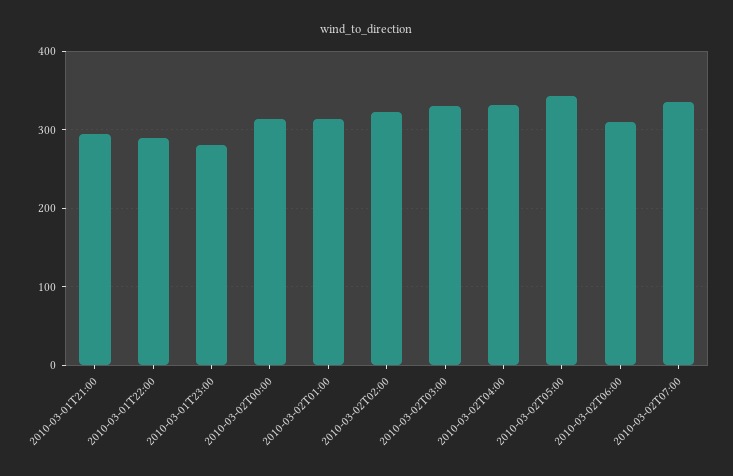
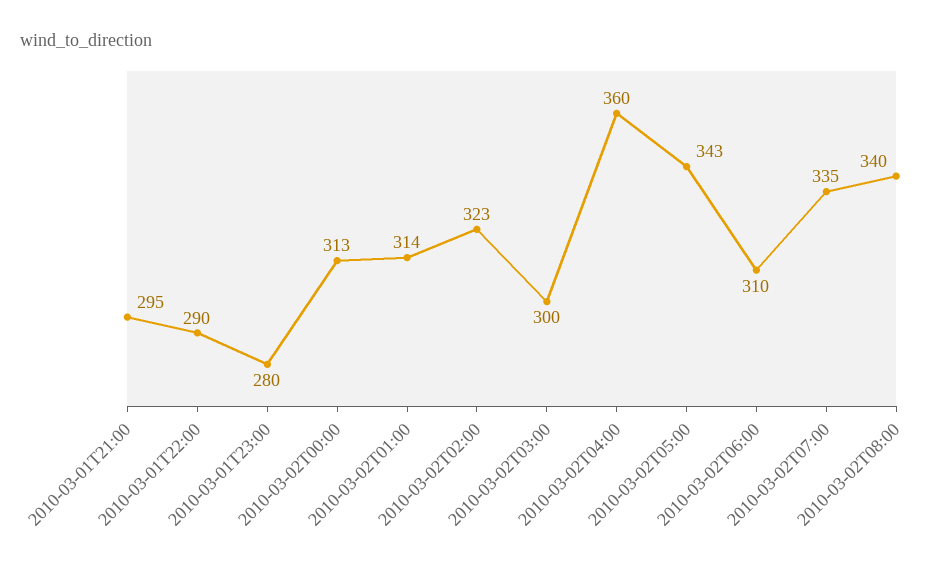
2010-03-02T03:00: 330 -> 300
2010-03-02T04:00: 330 -> 360
2010-03-02T08:00: none -> 340

